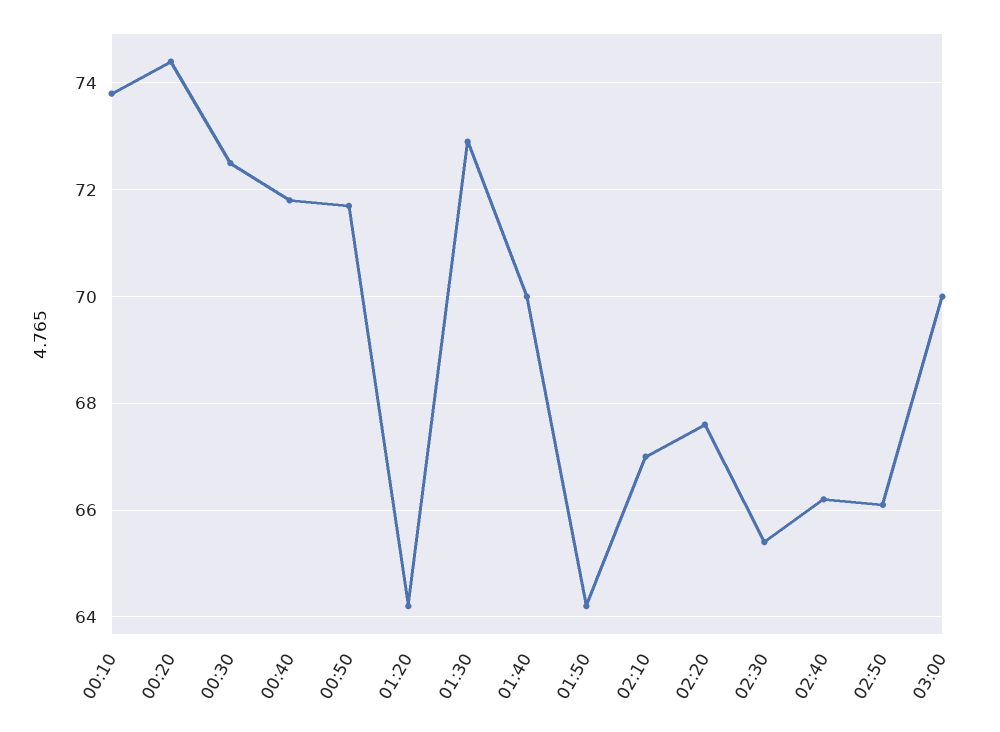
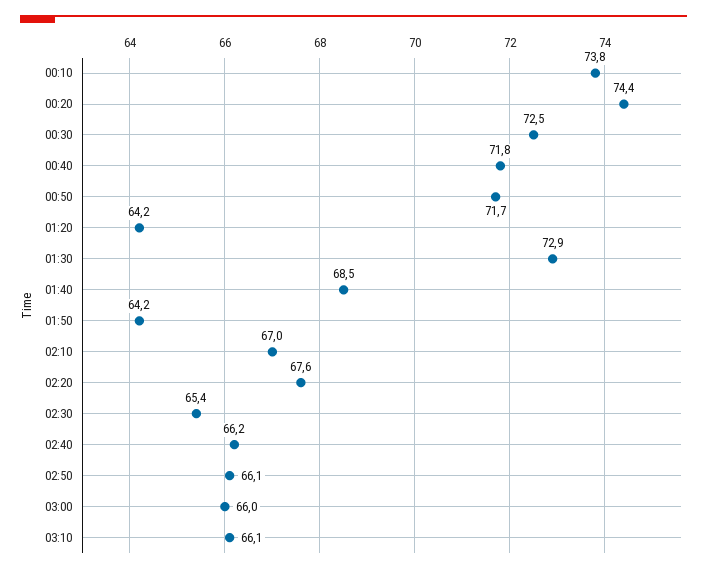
01:40: 70 -> 68.5
03:00: 70 -> 66
03:10: none -> 66.1

